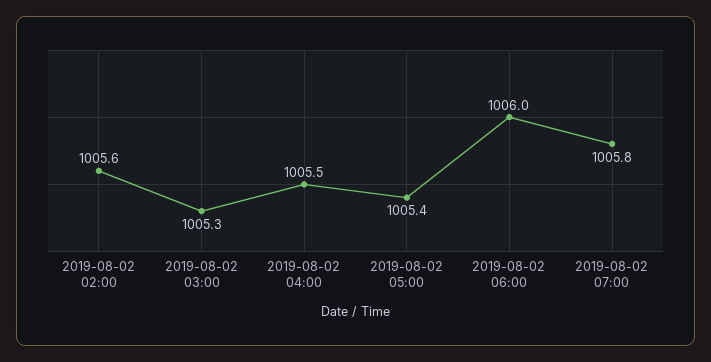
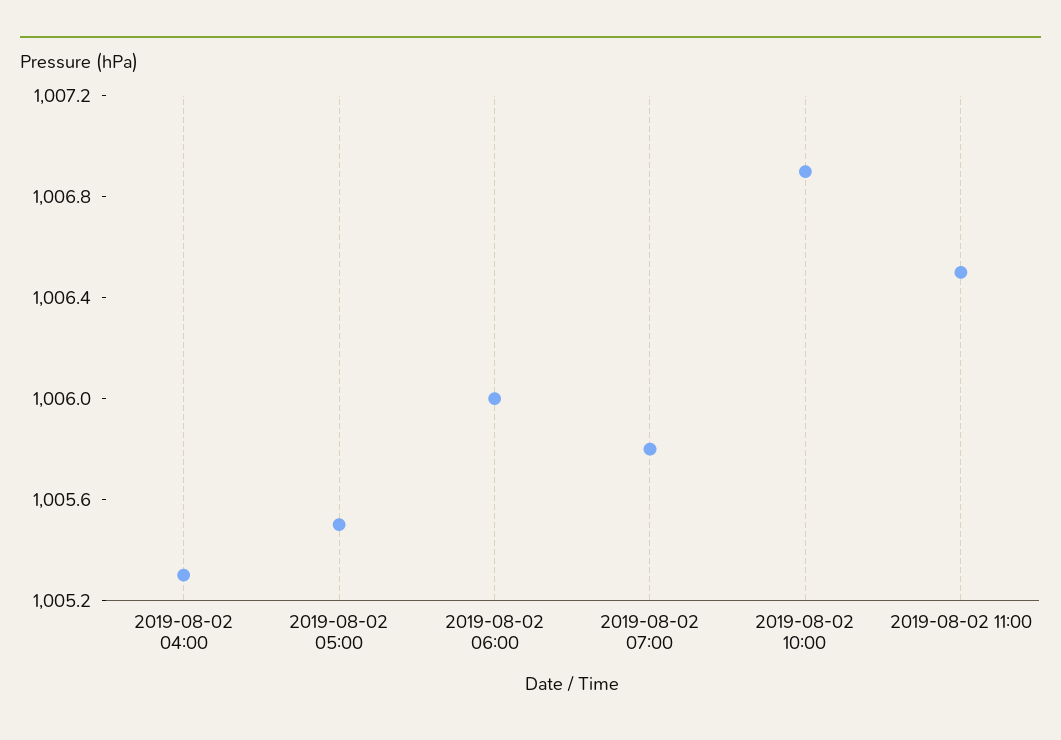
2019-08-02 02:00: 1005.6 -> none
2019-08-02 03:00: 1005.3 -> none
2019-08-02 04:00: 1005.5 -> 1005.3
2019-08-02 05:00: 1005.4 -> 1005.5
2019-08-02 10:00: none -> 1006.9
2019-08-02 11:00: none -> 1006.5

